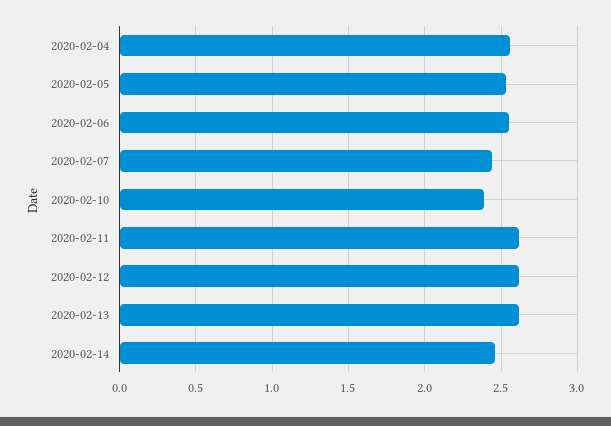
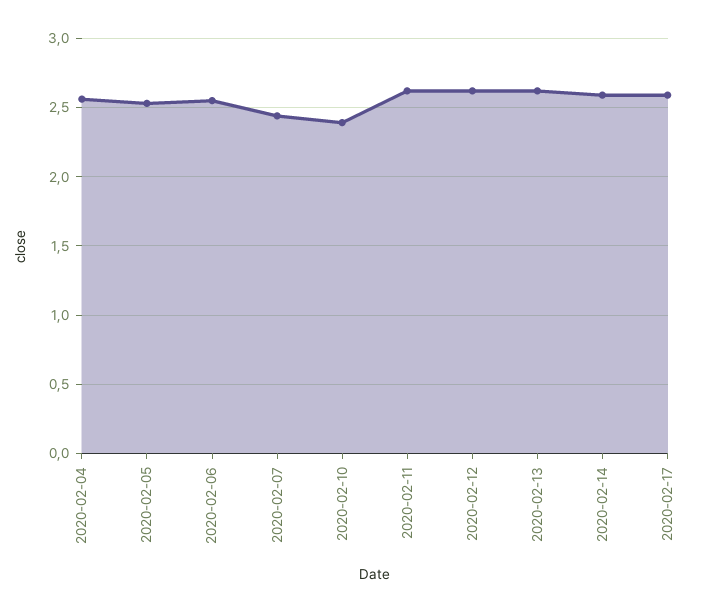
2020-02-14: 2.45 -> 2.6
2020-02-17: none -> 2.6

